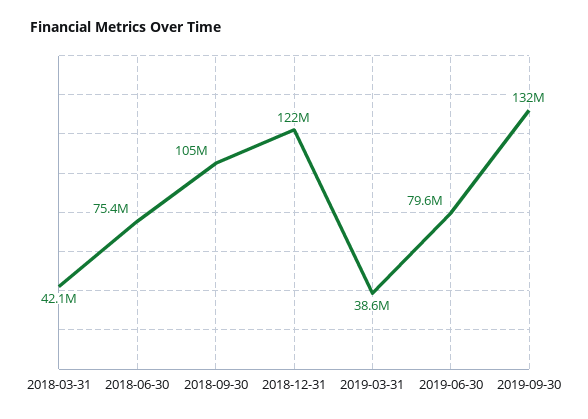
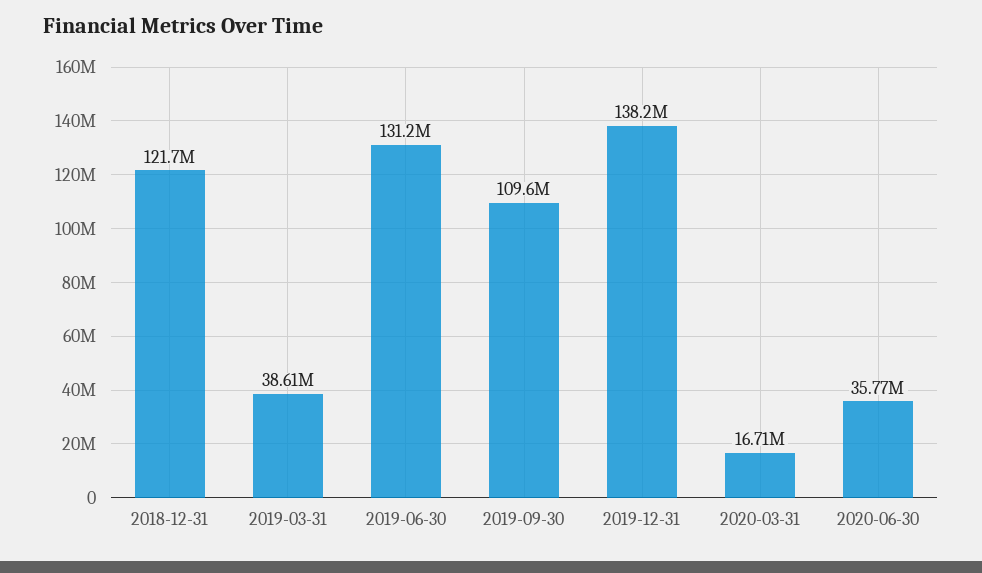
2018-03-31: 42100000 -> none
2018-06-30: 75400000 -> none
2018-09-30: 105000000 -> none
2019-06-30: 79600000 -> 131200000
2019-09-30: 132000000 -> 109600000
2019-12-31: none -> 138200000
2020-03-31: none -> 16710000
2020-06-30: none -> 35770000

